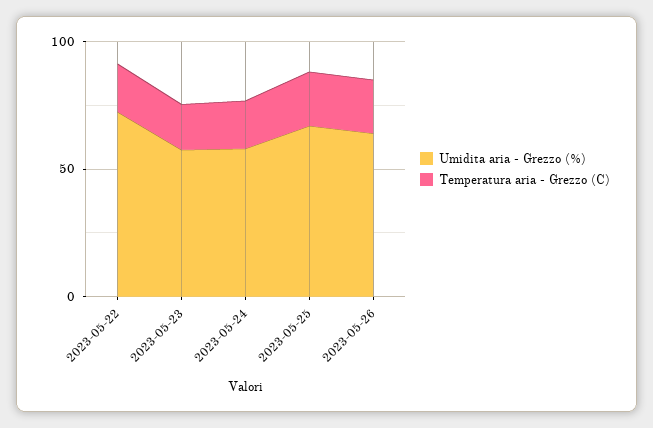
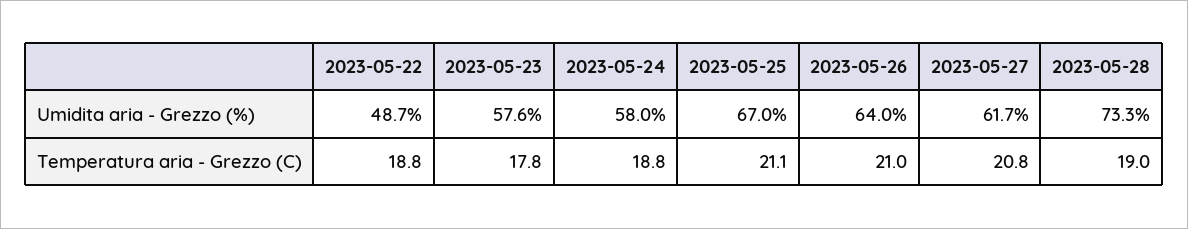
Umidita aria - Grezzo (%), 2023-05-22: 70 -> 48.7
Umidita aria - Grezzo (%), 2023-05-27: none -> 61.7
Umidita aria - Grezzo (%), 2023-05-28: none -> 73.3
Temperatura aria - Grezzo (C), 2023-05-27: none -> 20.8
Temperatura aria - Grezzo (C), 2023-05-28: none -> 19

